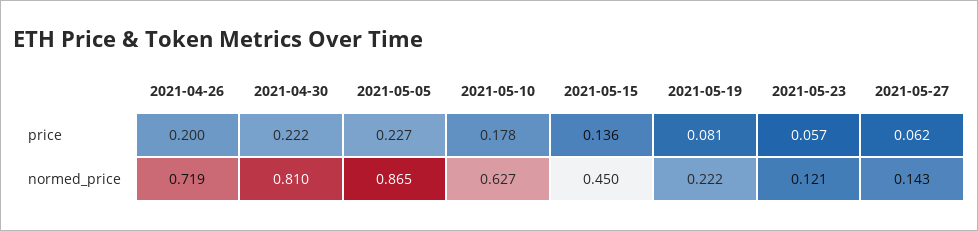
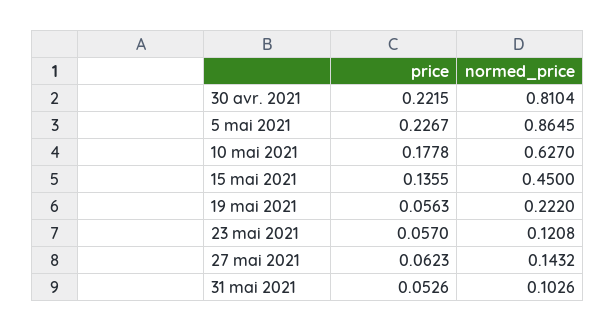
2021-04-26, price: 0.2 -> none
2021-05-19, price: 0.081 -> 0.0563
2021-04-26, normed_price: 0.719 -> none
31 mai 2021, price: none -> 0.0526
31 mai 2021, normed_price: none -> 0.1026

